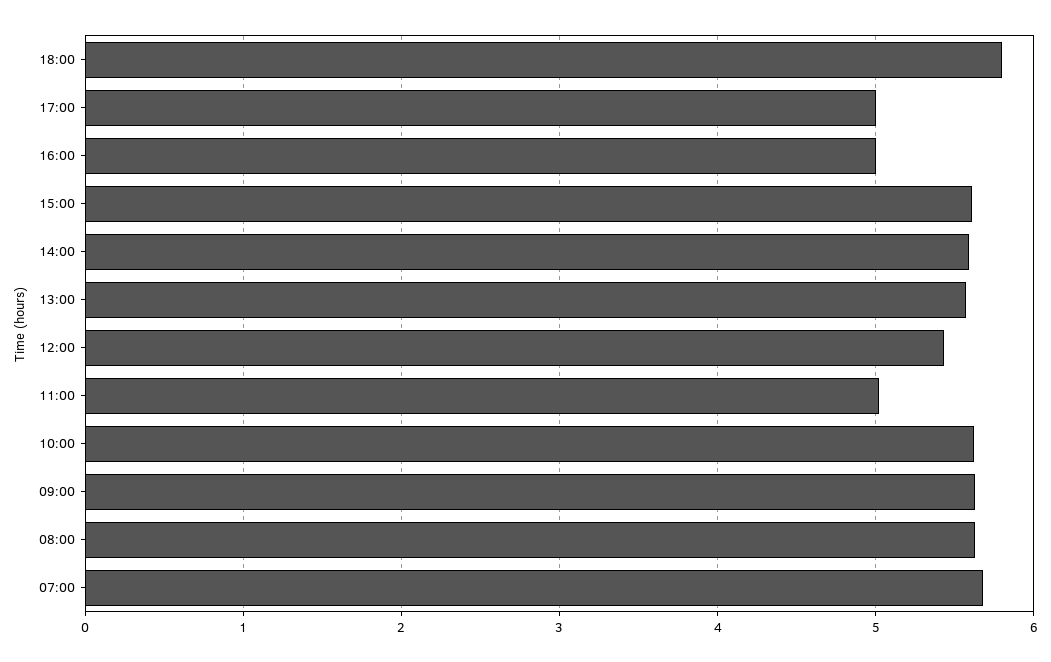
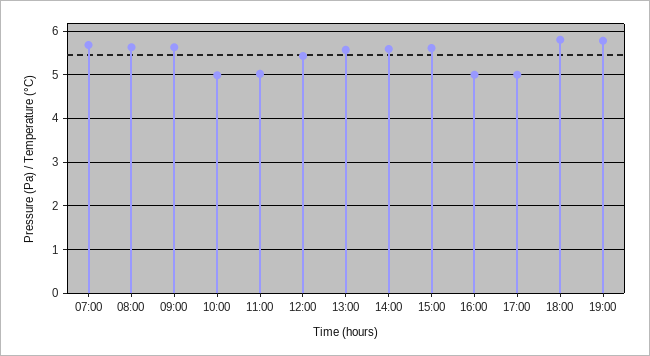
10:00: 5.6 -> 5
19:00: none -> 5.8

